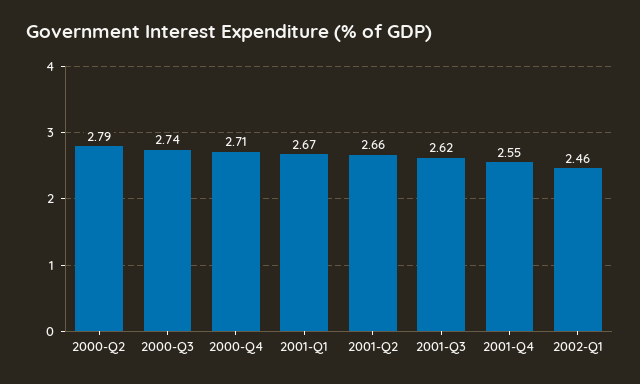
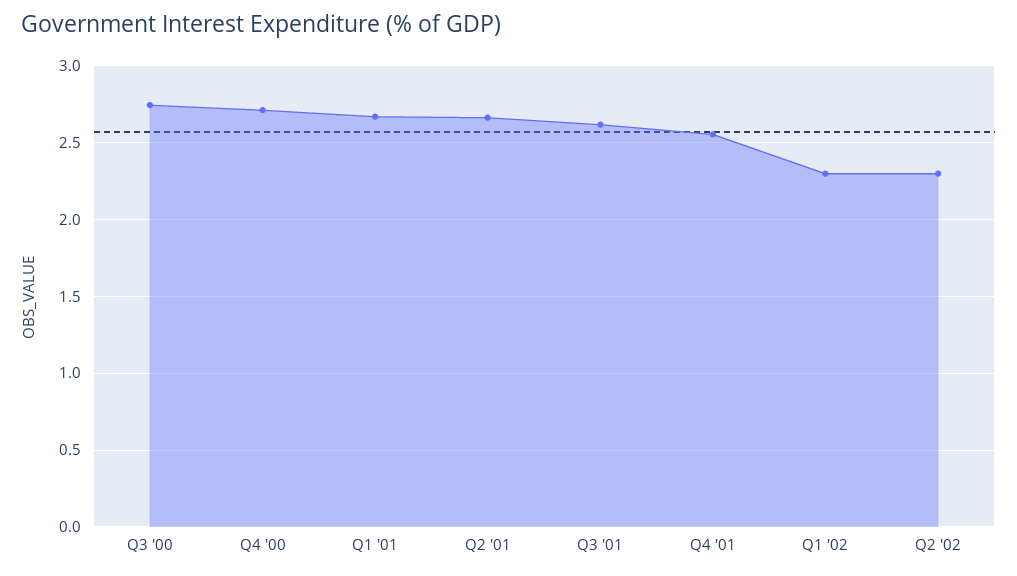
2000-Q2: 2.79 -> none
2002-Q1: 2.46 -> 2.3
Q2 '02: none -> 2.3

